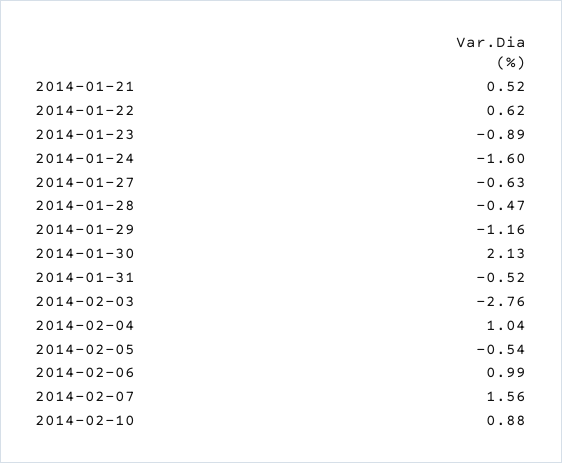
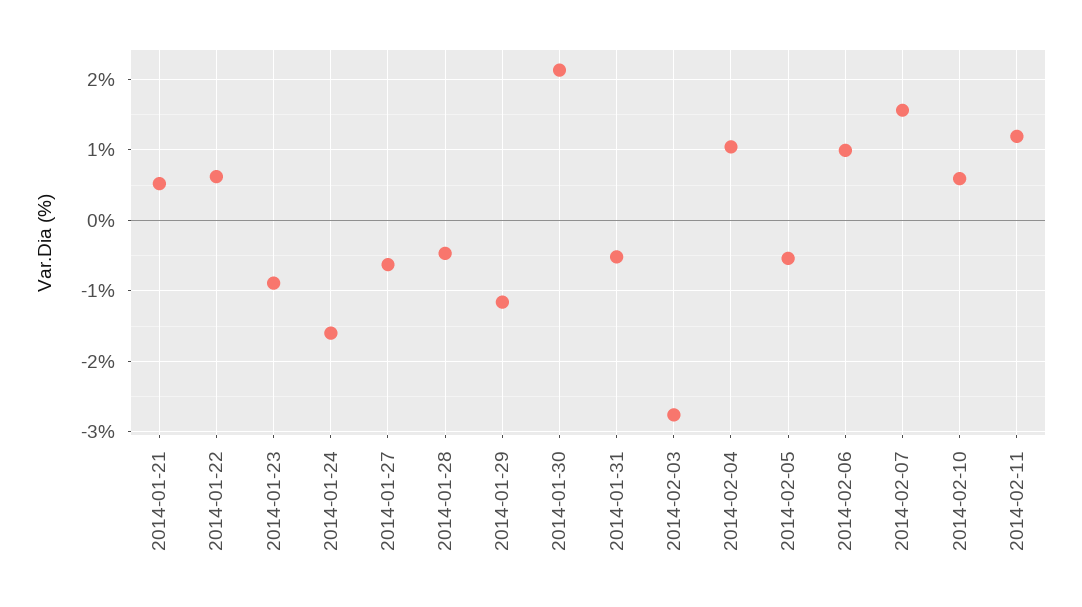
2014-02-10: 0.88 -> 0.6
2014-02-11: none -> 1.2

